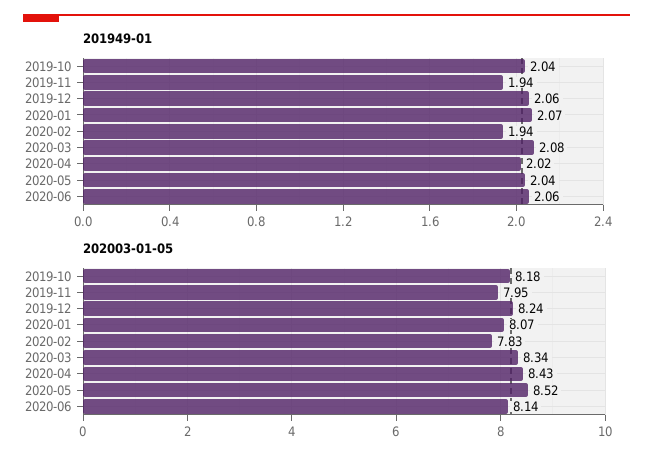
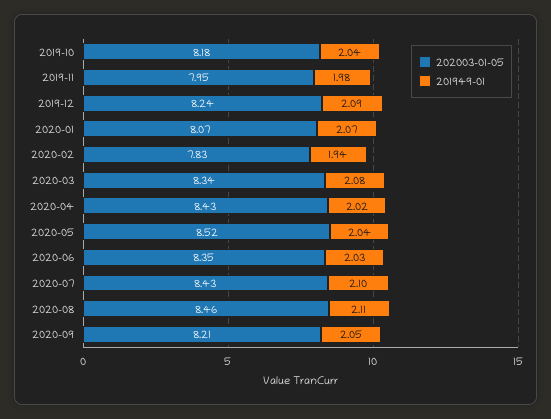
201949-01, 2019-11: 1.94 -> 1.98
201949-01, 2019-12: 2.06 -> 2.09
201949-01, 2020-06: 2.06 -> 2.03
202003-01-05, 2020-06: 8.14 -> 8.35
202003-01-05, 2020-07: none -> 8.43
201949-01, 2020-07: none -> 2.1
202003-01-05, 2020-08: none -> 8.46
201949-01, 2020-08: none -> 2.11
202003-01-05, 2020-09: none -> 8.21
201949-01, 2020-09: none -> 2.05

